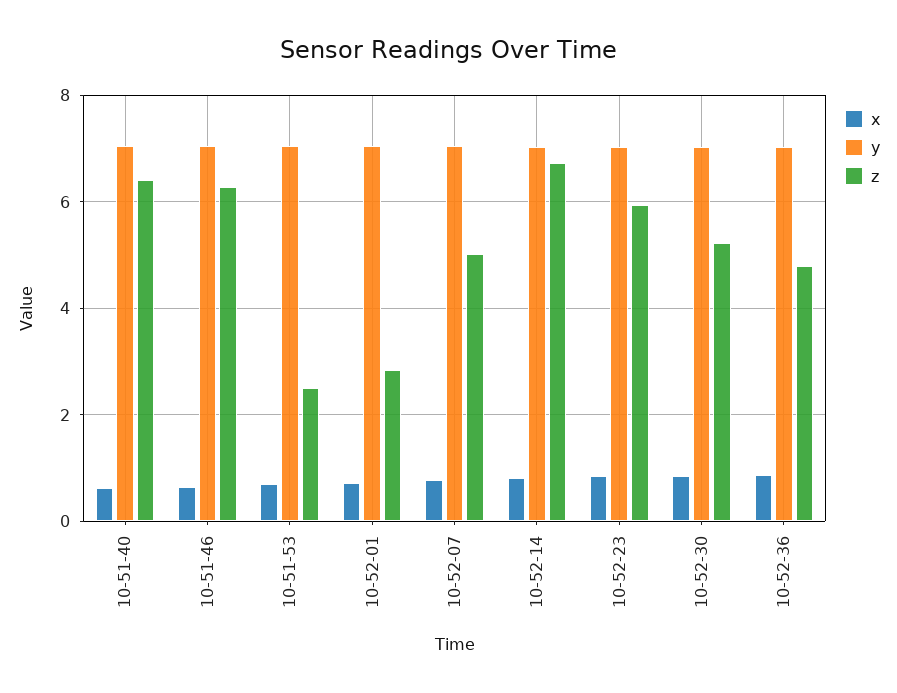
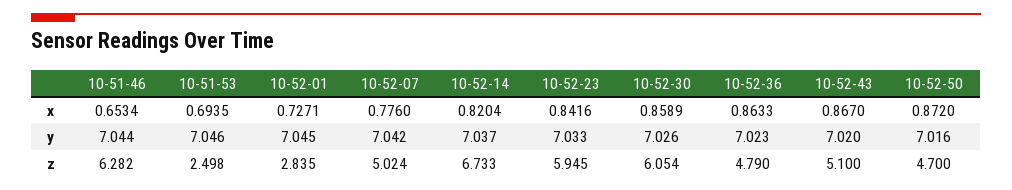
x, 10-51-40: 0.6 -> none
y, 10-51-40: 7 -> none
z, 10-51-40: 6.4 -> none
z, 10-52-30: 5.2 -> 6.054
x, 10-52-43: none -> 0.867
x, 10-52-50: none -> 0.872
y, 10-52-43: none -> 7.02
y, 10-52-50: none -> 7.016
z, 10-52-43: none -> 5.1
z, 10-52-50: none -> 4.7

